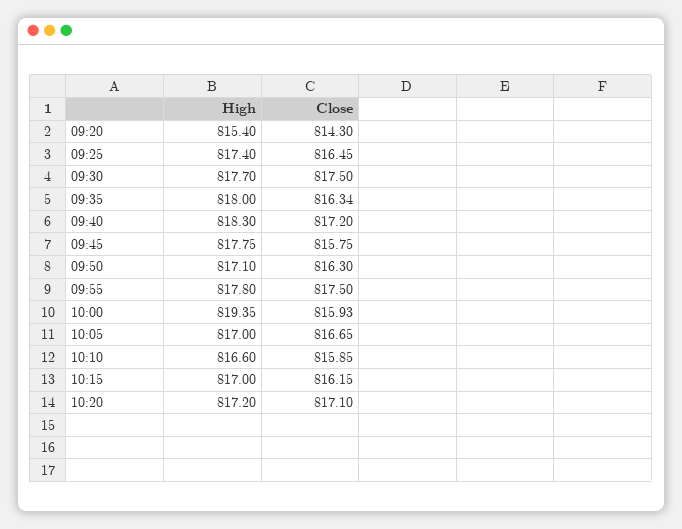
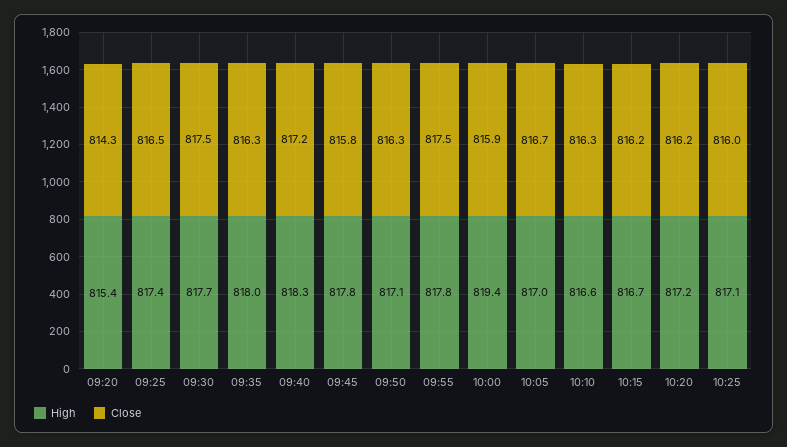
Close, 10:10: 815.85 -> 816.3
High, 10:15: 817 -> 816.7
Close, 10:20: 817.1 -> 816.2
High, 10:25: none -> 817.1
Close, 10:25: none -> 816

